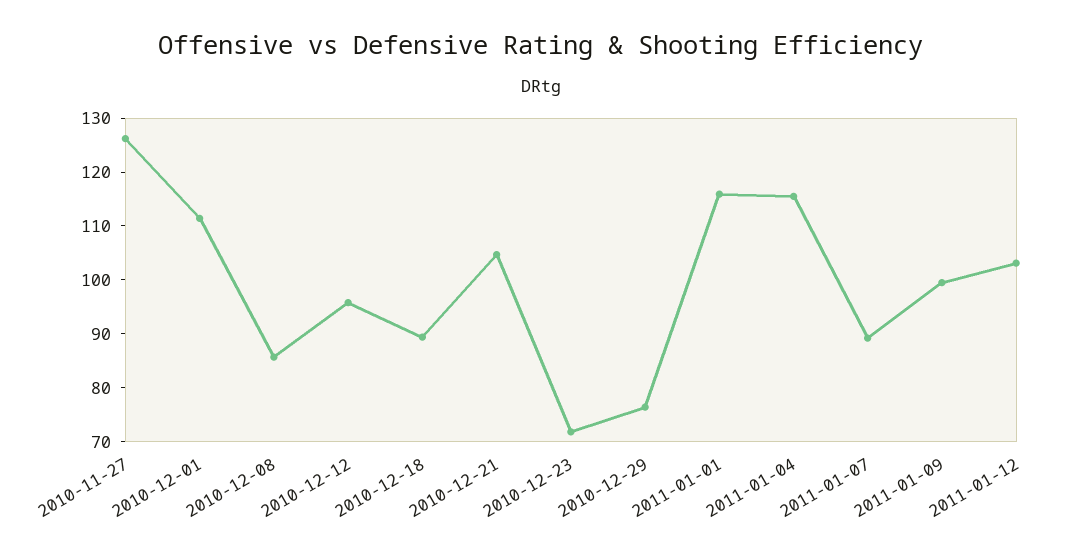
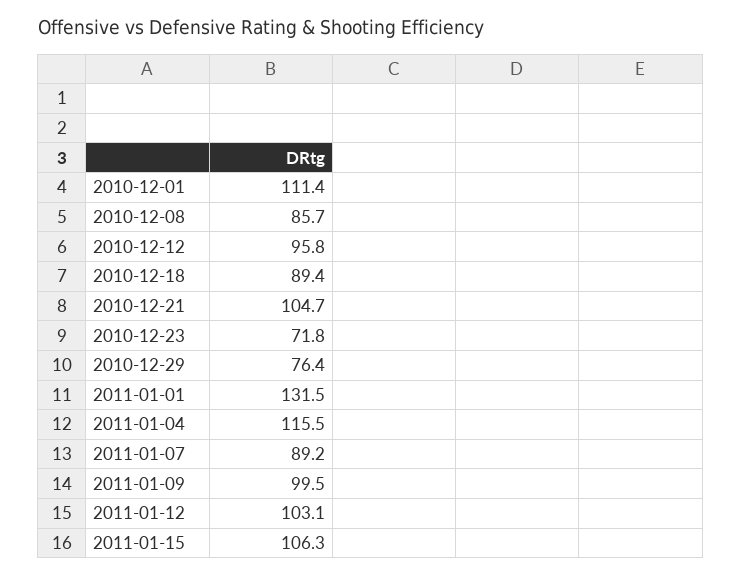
2010-11-27: 126 -> none
2011-01-01: 116 -> 131.5
2011-01-15: none -> 106.3

